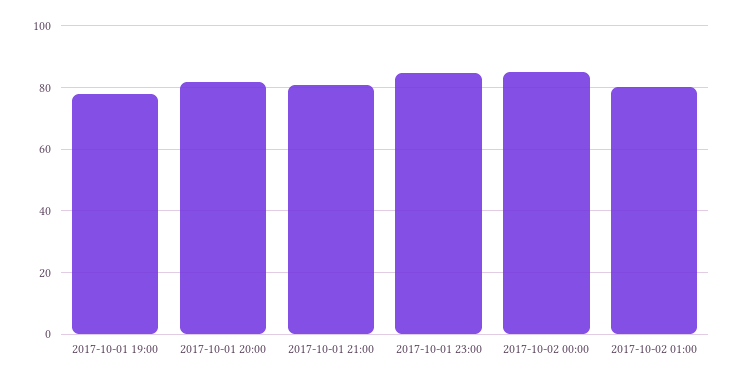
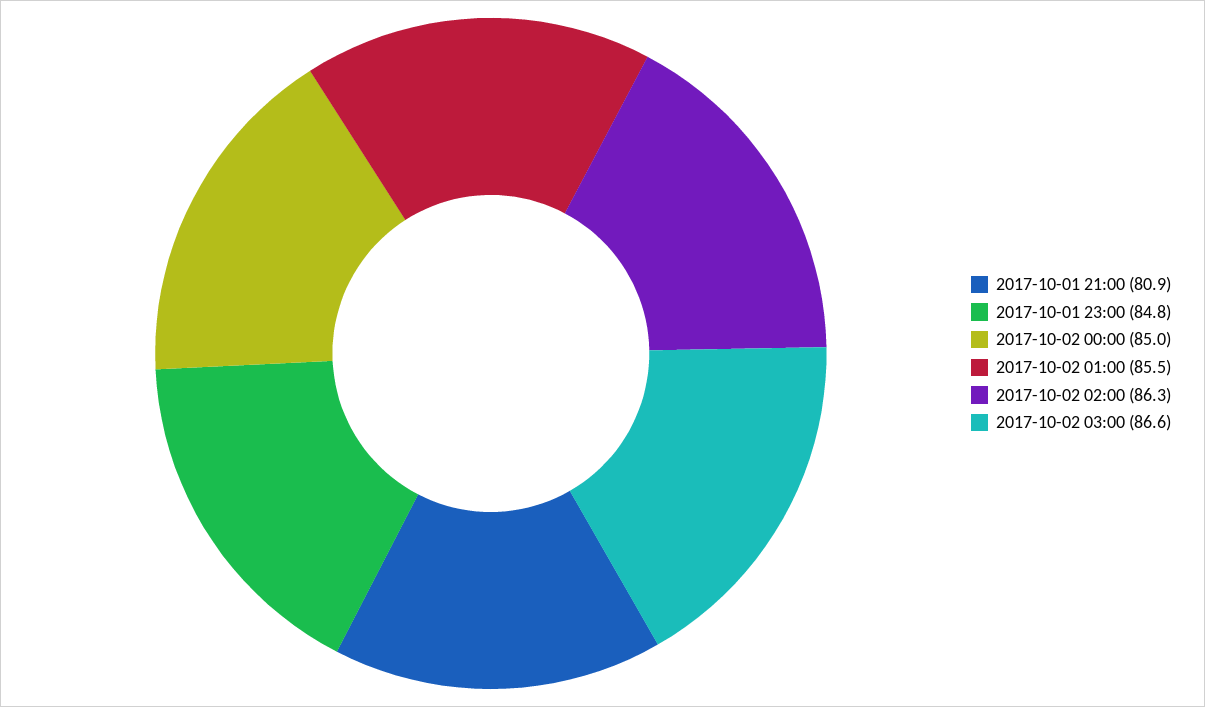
2017-10-01 19:00: 78 -> none
2017-10-01 20:00: 82 -> none
2017-10-02 01:00: 80 -> 85.5
2017-10-02 02:00: none -> 86.3
2017-10-02 03:00: none -> 86.6

